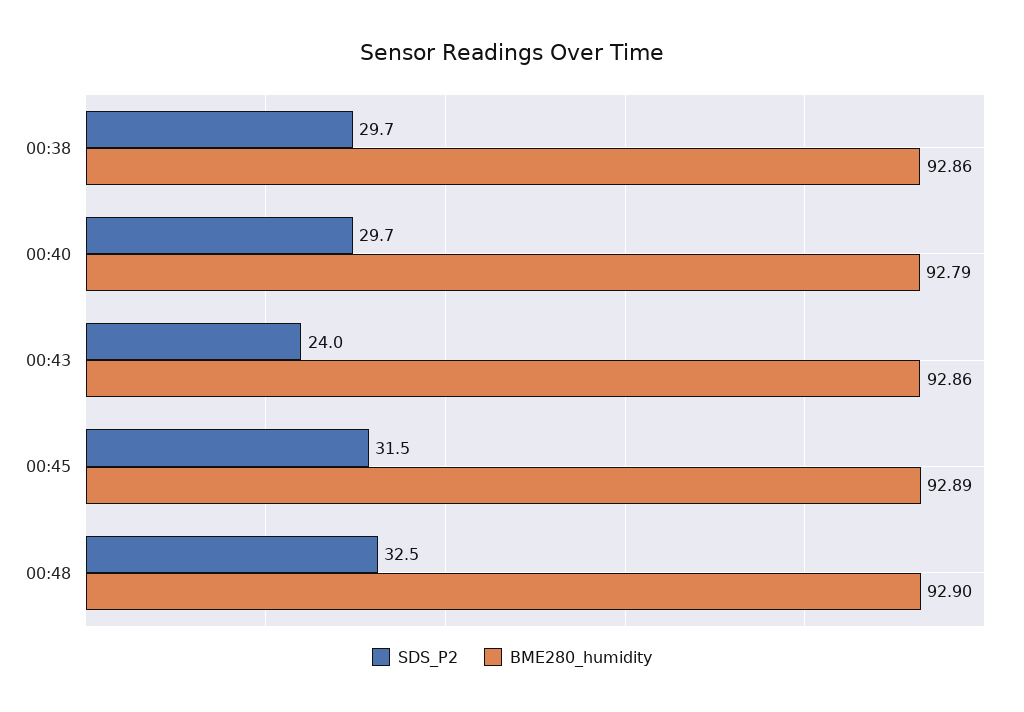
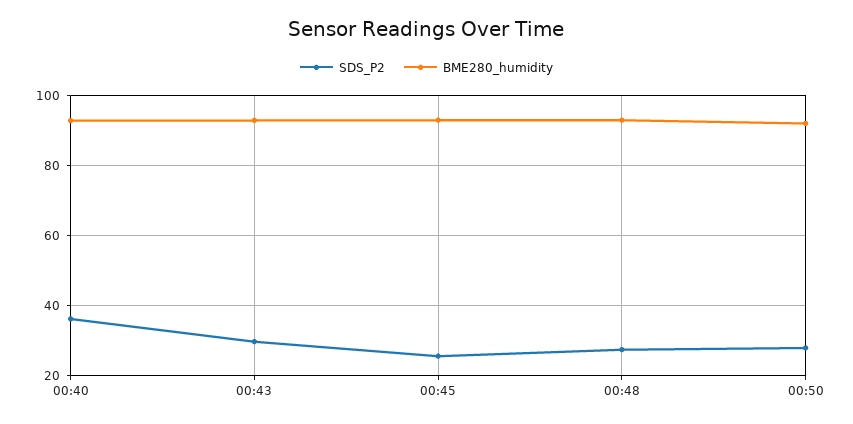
SDS_P2, 00:38: 29.7 -> none
BME280_humidity, 00:38: 92.86 -> none
SDS_P2, 00:40: 29.7 -> 36
SDS_P2, 00:43: 24 -> 30
SDS_P2, 00:45: 31.5 -> 26
SDS_P2, 00:48: 32.5 -> 28
SDS_P2, 00:50: none -> 28
BME280_humidity, 00:50: none -> 92

